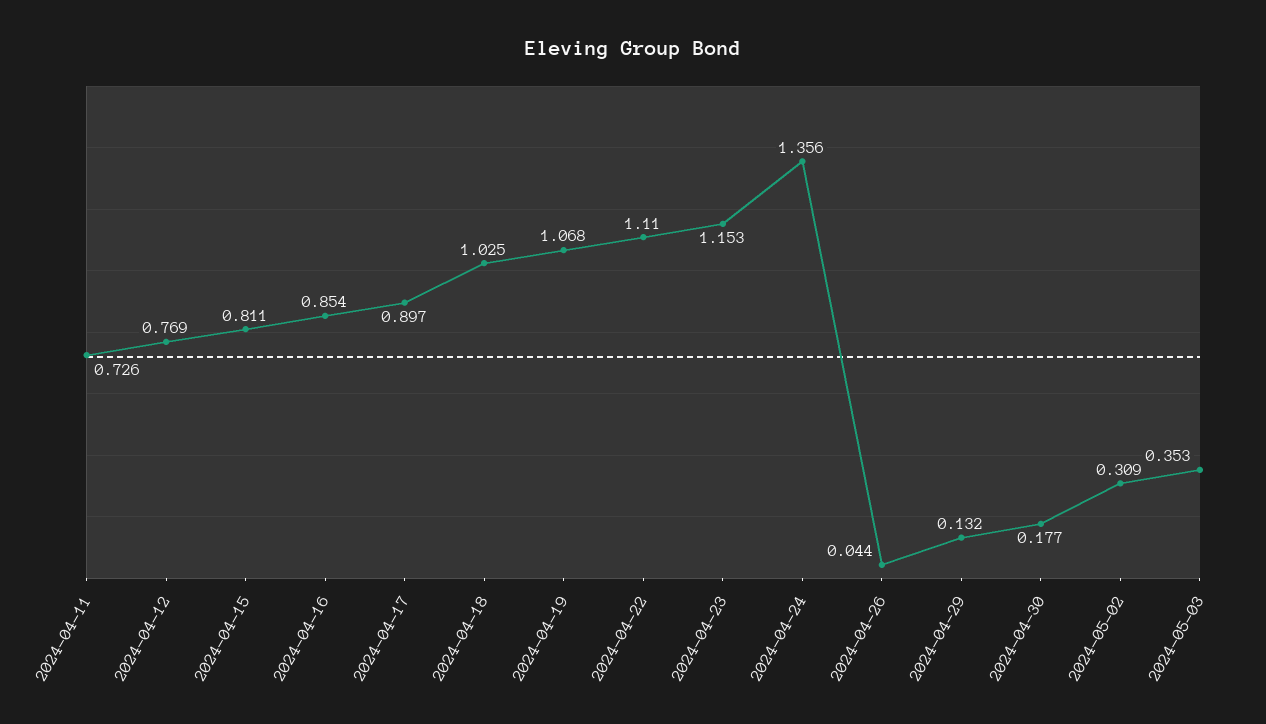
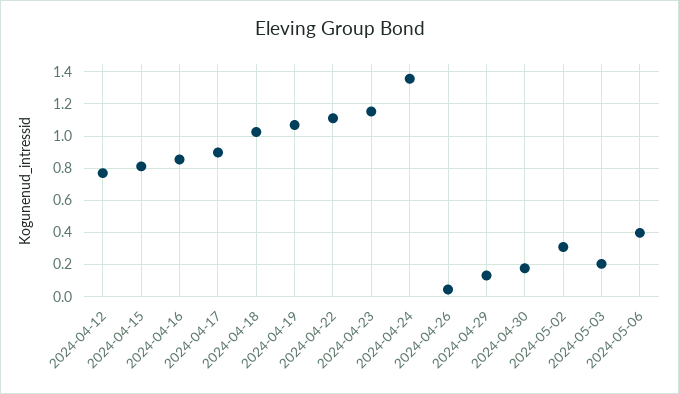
2024-04-11: 0.726 -> none
2024-05-03: 0.353 -> 0.2
2024-05-06: none -> 0.4

